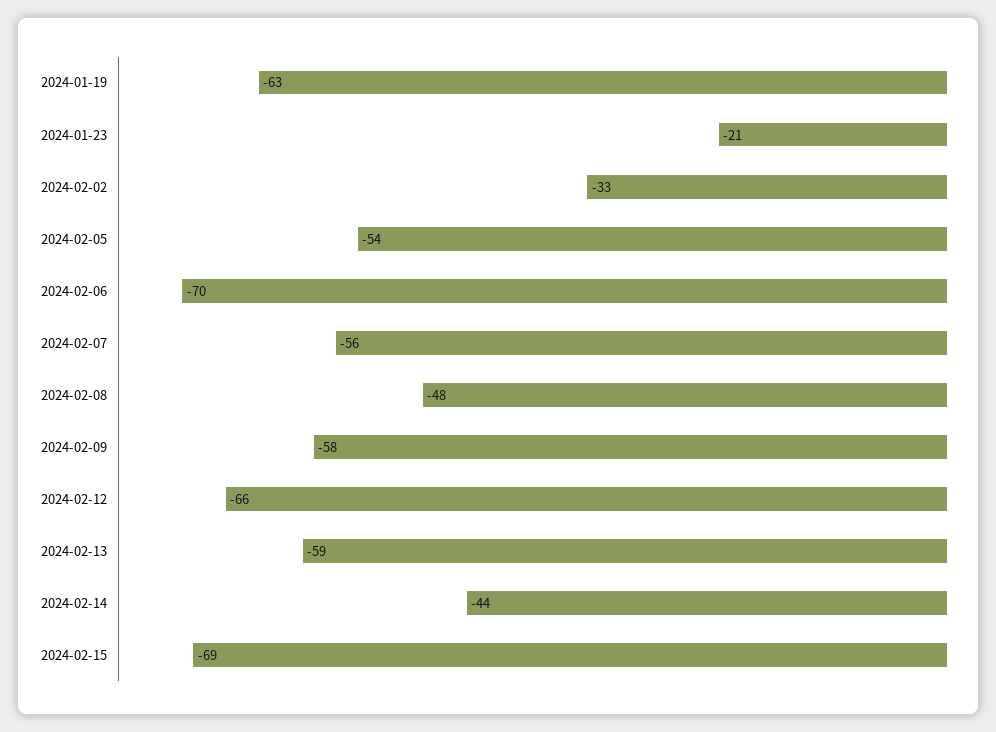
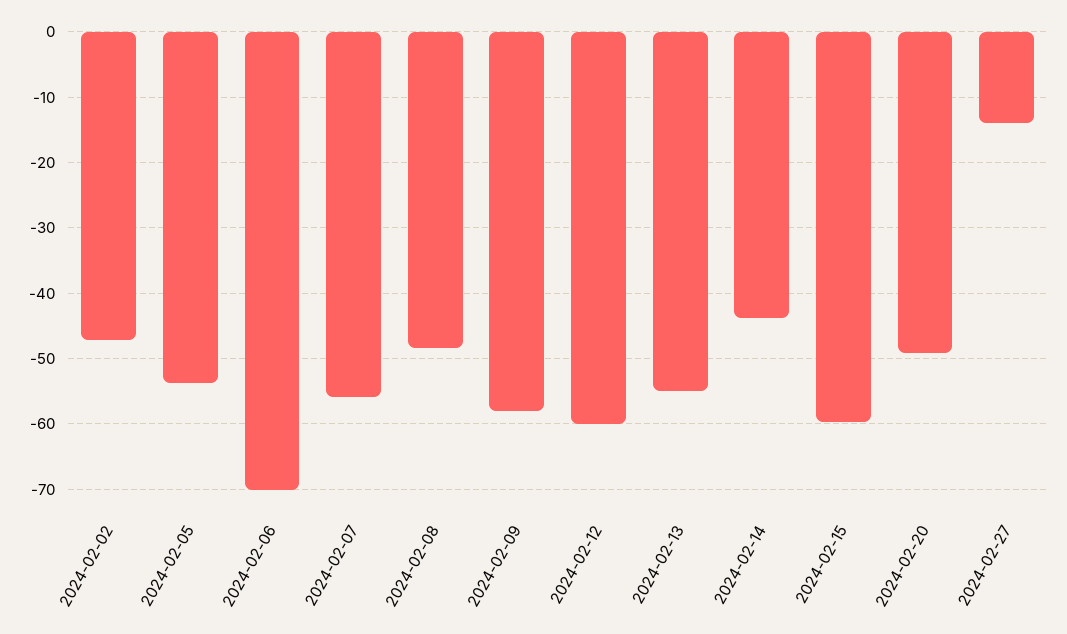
2024-01-19: -63 -> none
2024-01-23: -21 -> none
2024-02-02: -33 -> -47
2024-02-12: -66 -> -60
2024-02-13: -59 -> -55
2024-02-15: -69 -> -60
2024-02-20: none -> -49
2024-02-27: none -> -14

